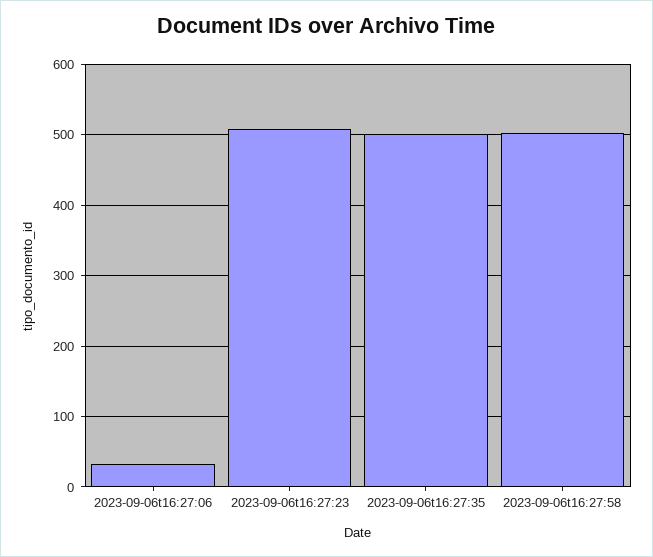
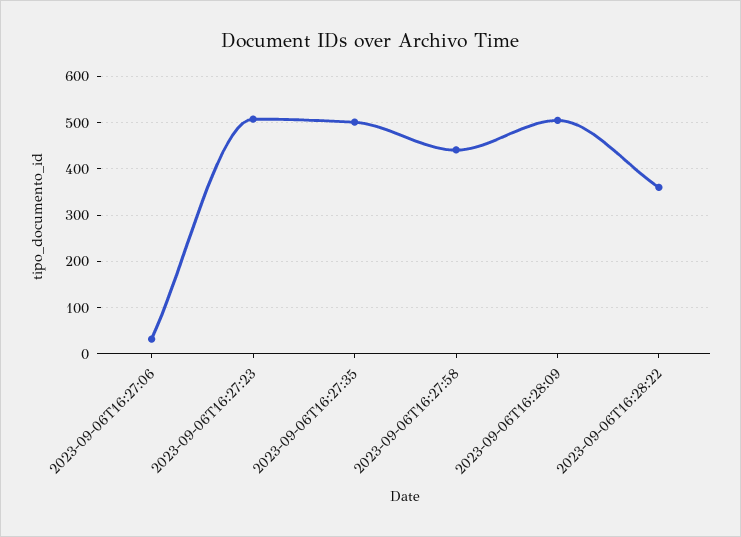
2023-09-06t16:27:58: 500 -> 440
2023-09-06T16:28:09: none -> 500
2023-09-06T16:28:22: none -> 360

